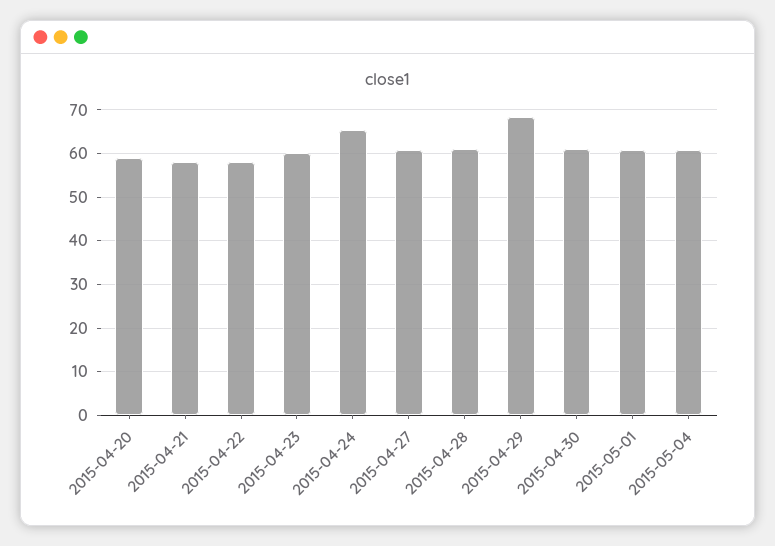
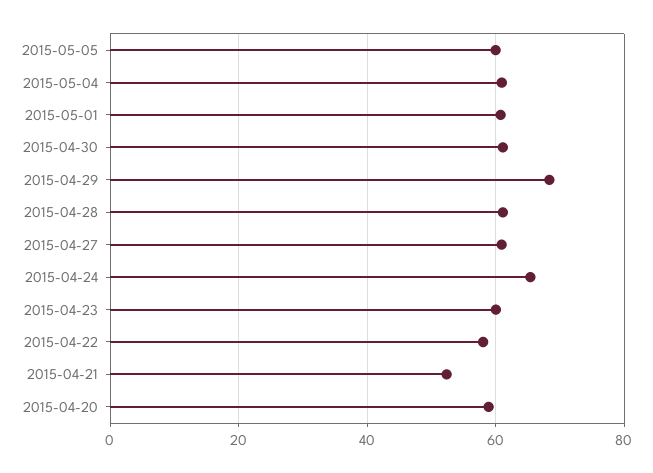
2015-04-21: 58 -> 52
2015-05-05: none -> 60

